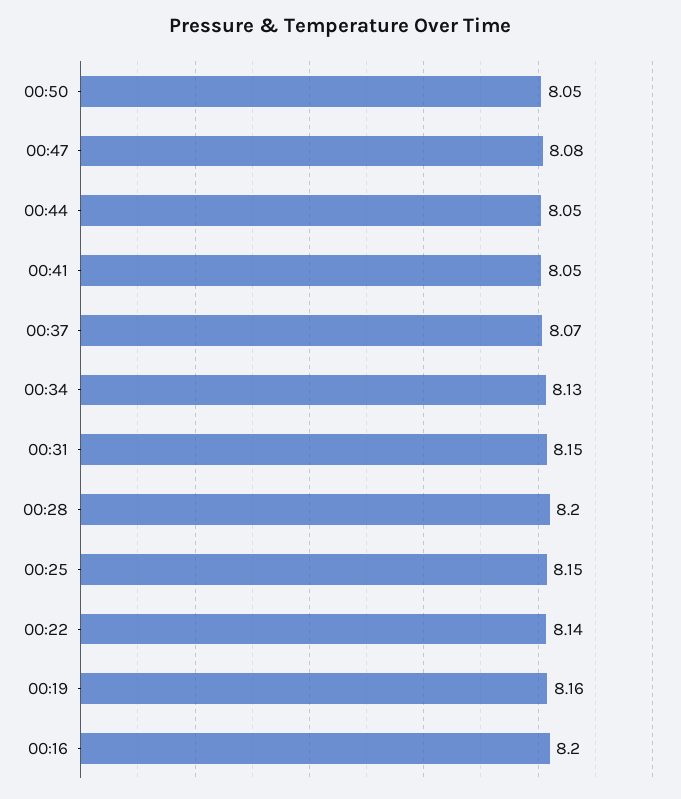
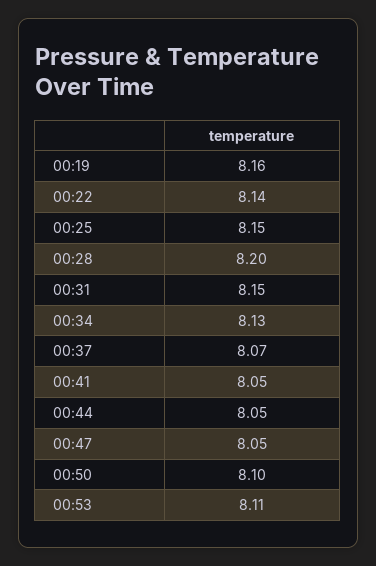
00:50: 8.05 -> 8.1
00:47: 8.08 -> 8.05
00:16: 8.2 -> none
00:53: none -> 8.11

